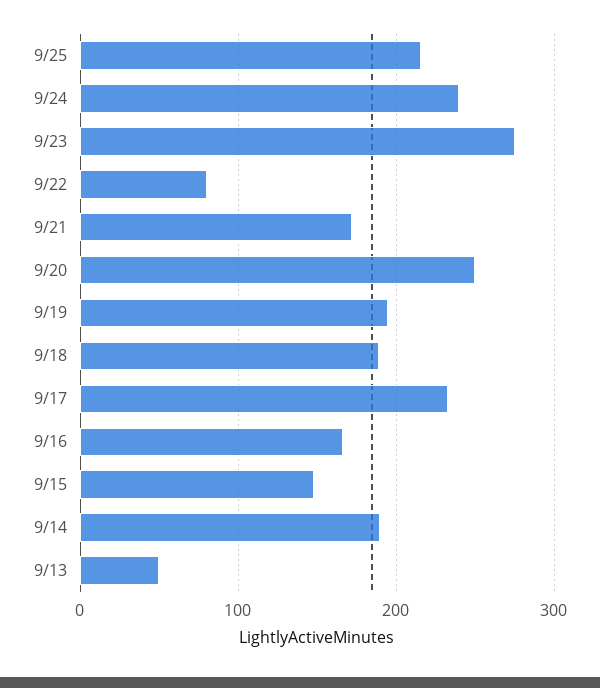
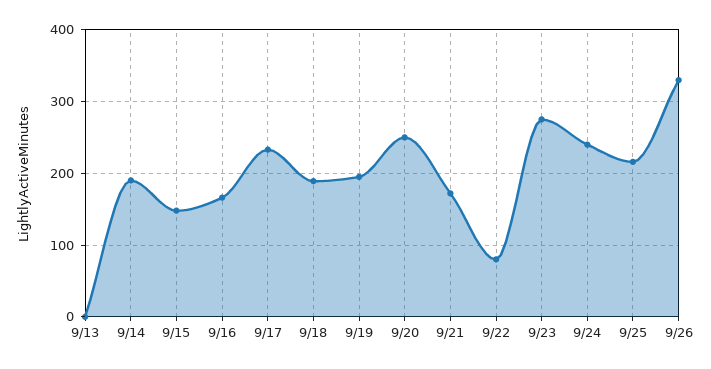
9/13: 50 -> 0
9/26: none -> 330

